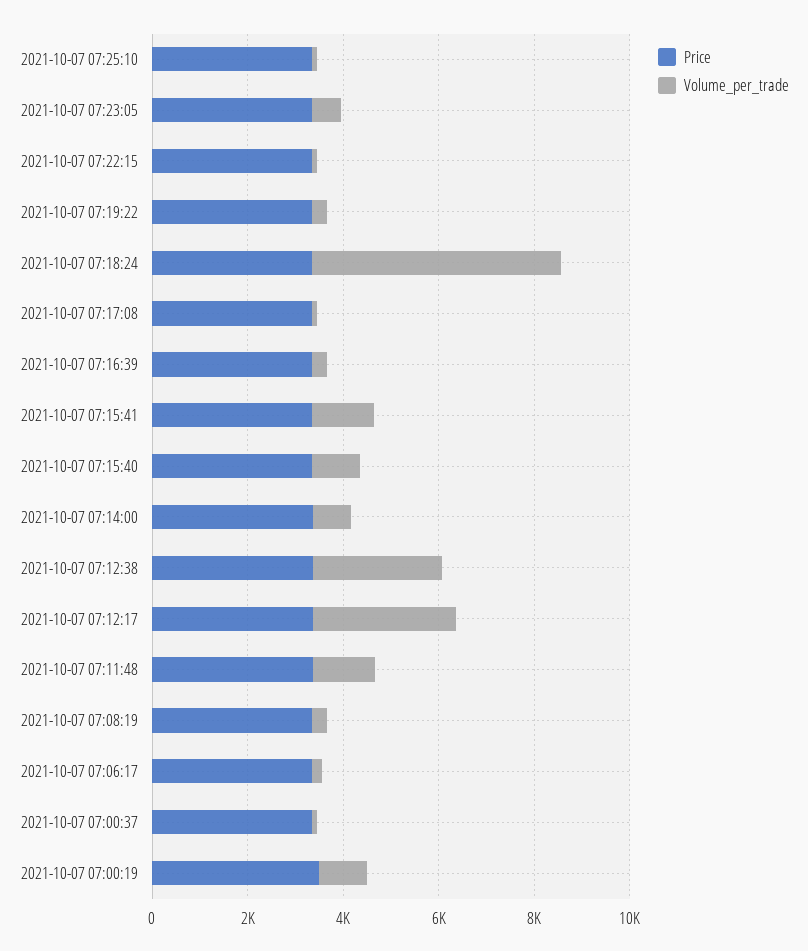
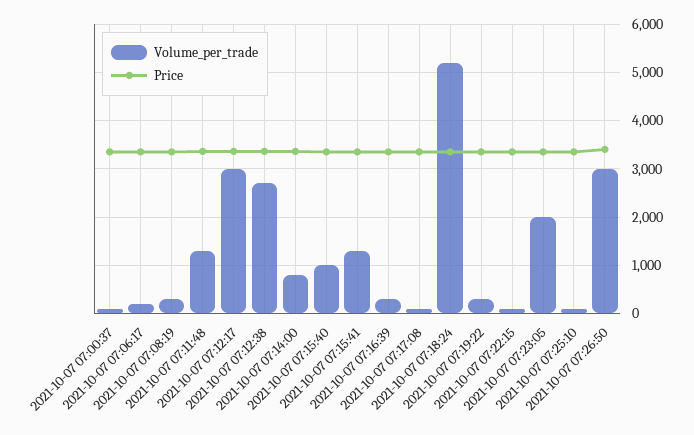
Volume_per_trade, 2021-10-07 07:23:05: 500 -> 2000
Price, 2021-10-07 07:00:19: 3500 -> none
Volume_per_trade, 2021-10-07 07:00:19: 1000 -> none
Volume_per_trade, 2021-10-07 07:26:50: none -> 3000
Price, 2021-10-07 07:26:50: none -> 3400

